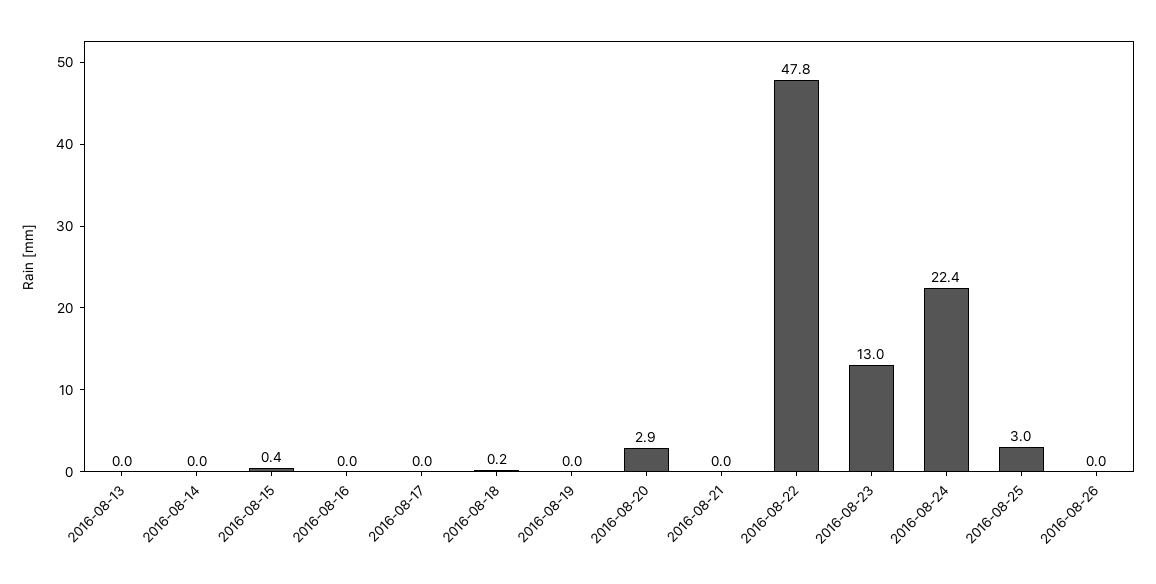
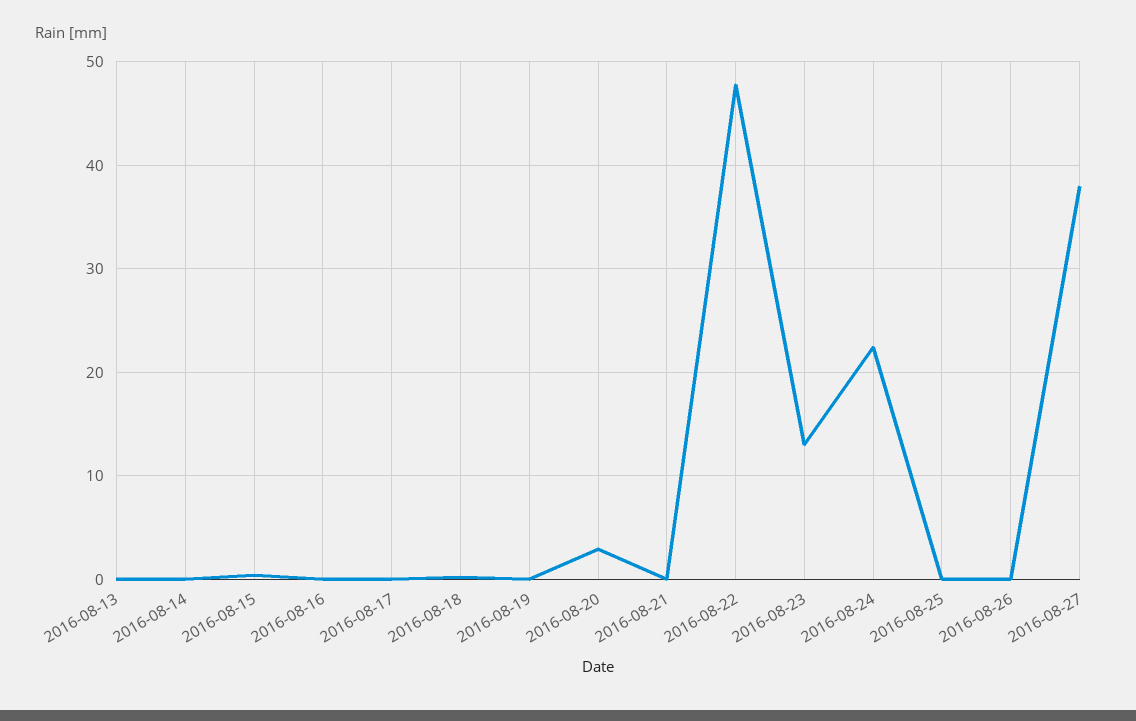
2016-08-25: 3 -> 0
2016-08-27: none -> 38

